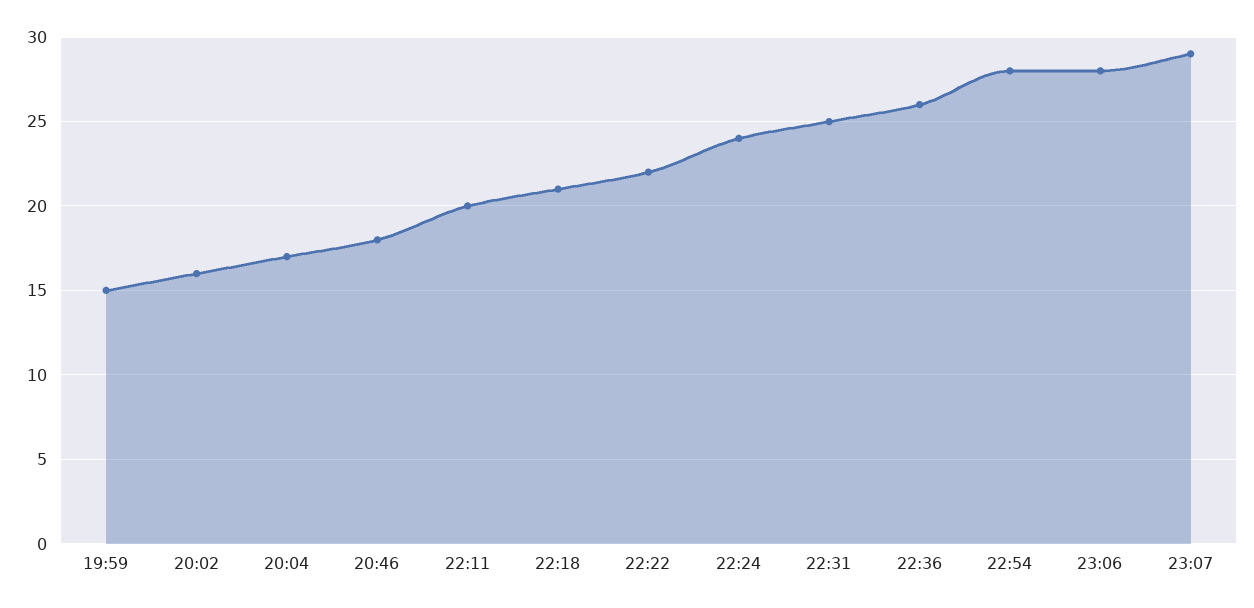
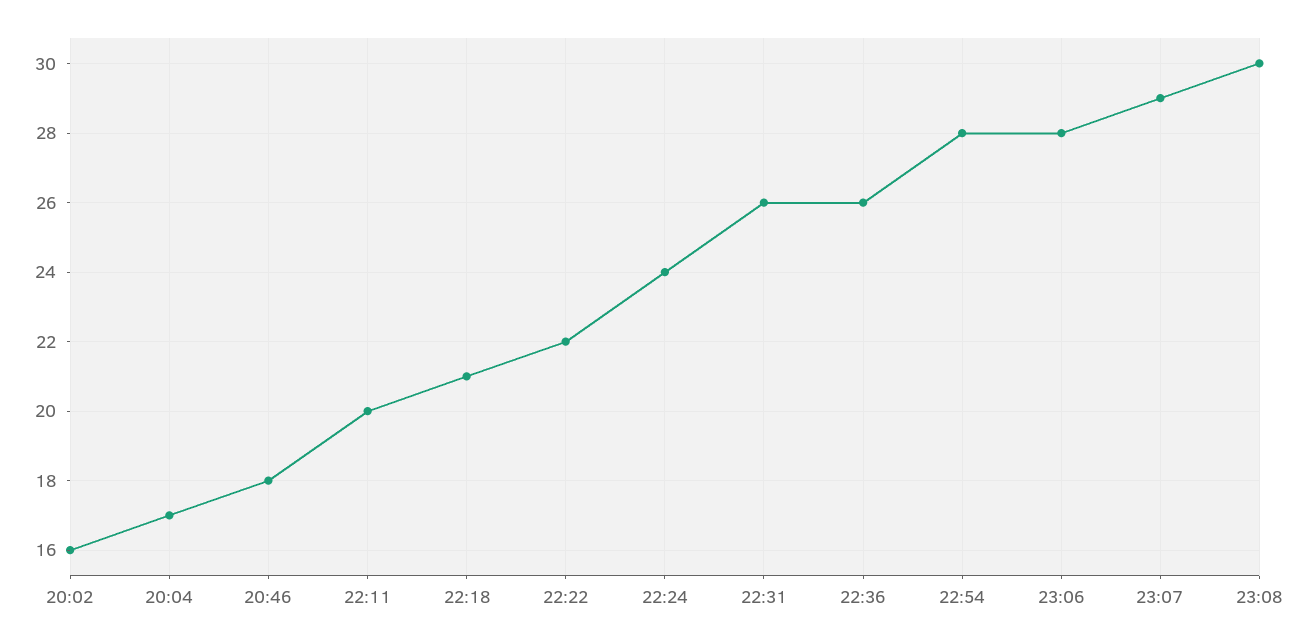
19:59: 15 -> none
22:31: 25 -> 26
23:08: none -> 30

